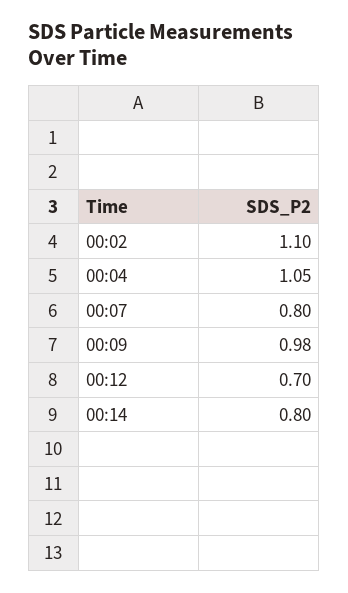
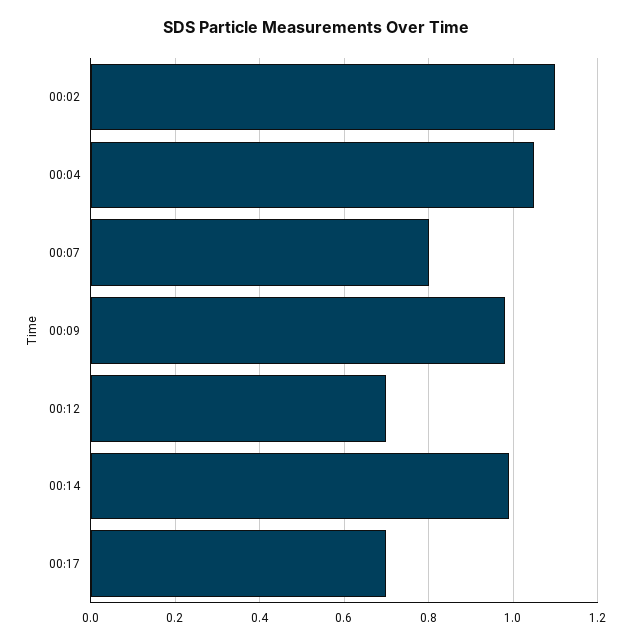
00:14: 0.8 -> 1
00:17: none -> 0.7

